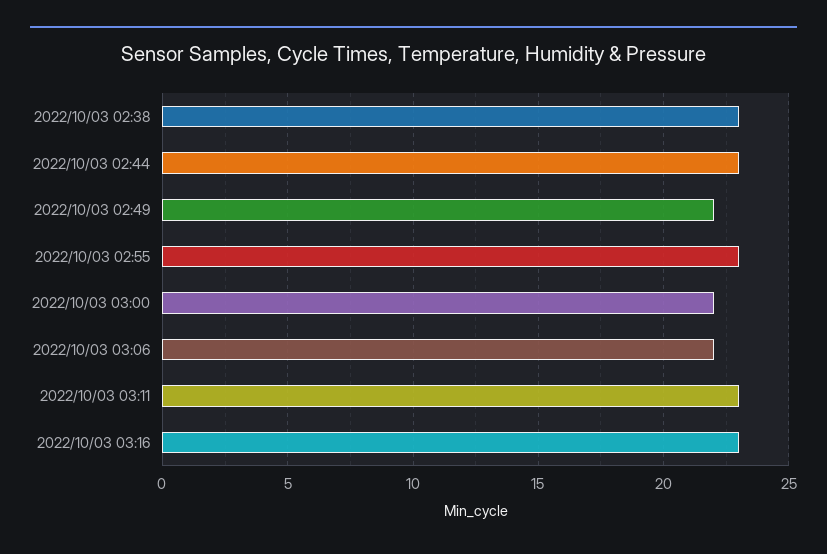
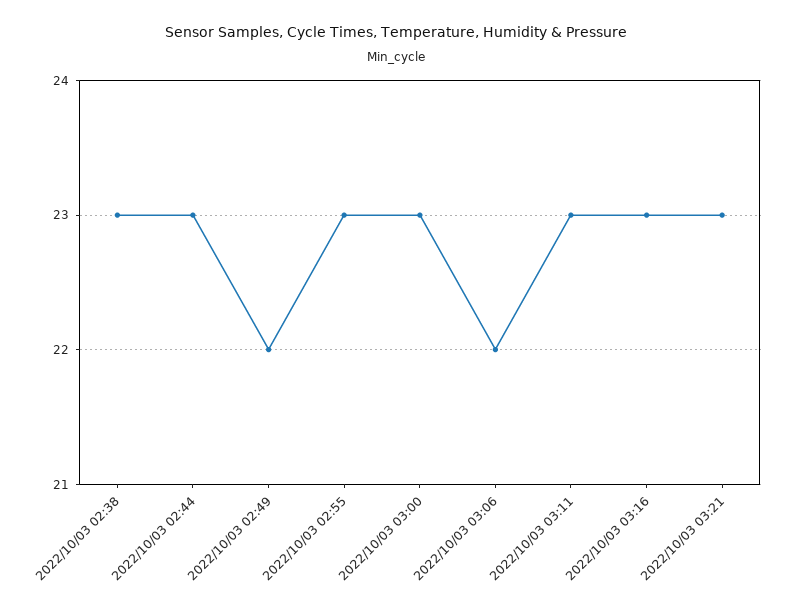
2022/10/03 03:00: 22 -> 23
2022/10/03 03:21: none -> 23

